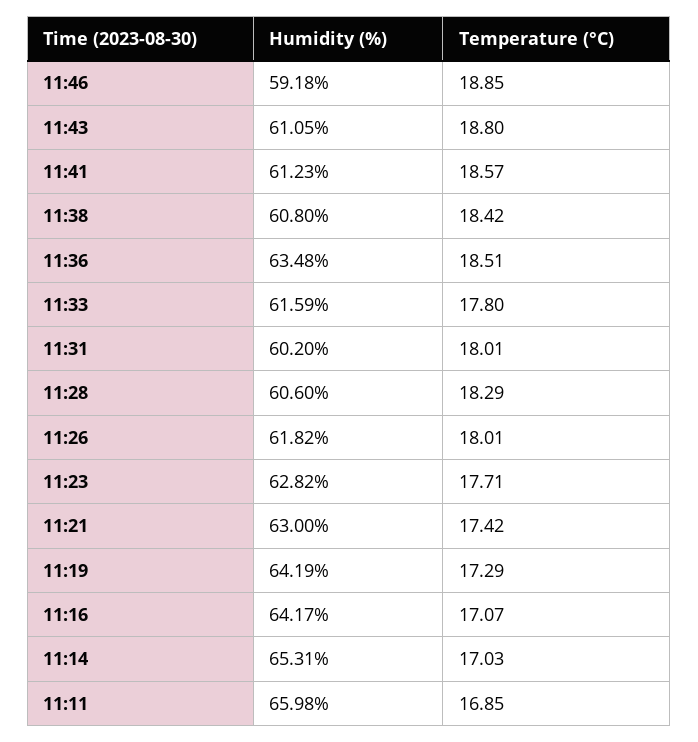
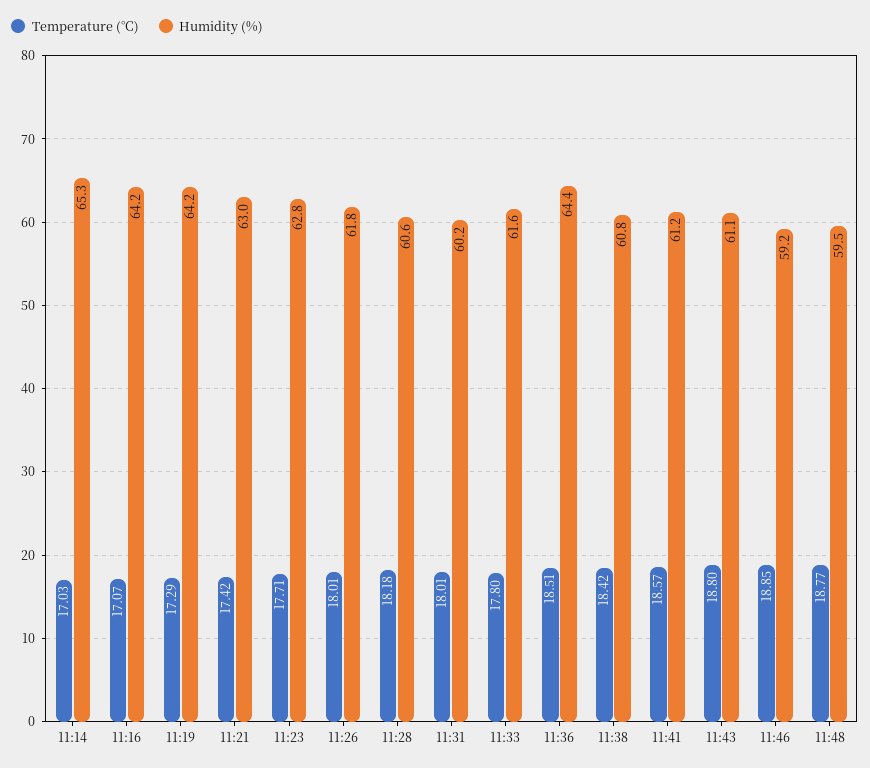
Humidity (%), 11:36: 63.48 -> 64.4
Temperature (°C), 11:28: 18.29 -> 18.18
Humidity (%), 11:11: 65.98 -> none
Temperature (°C), 11:11: 16.85 -> none
Temperature (°C), 11:48: none -> 18.77
Humidity (%), 11:48: none -> 59.5

